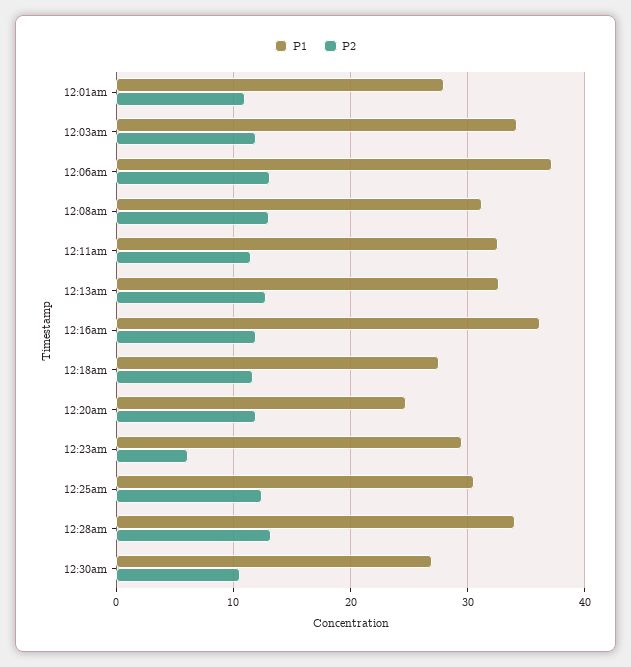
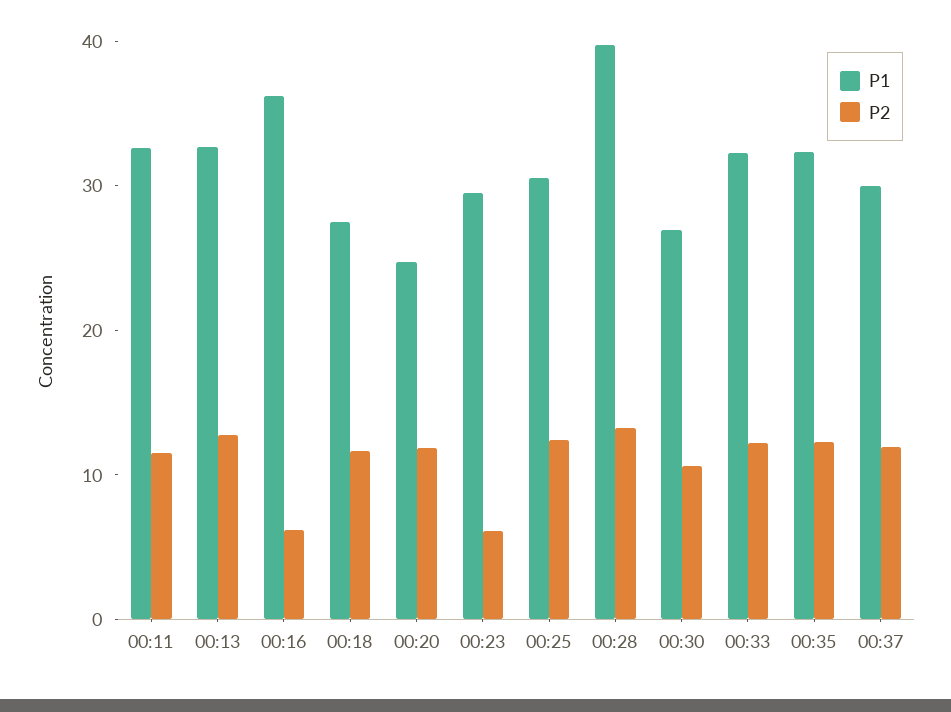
P1, 12:01am: 28 -> none
P2, 12:01am: 11 -> none
P1, 12:03am: 34 -> none
P2, 12:03am: 12 -> none
P1, 12:06am: 37 -> none
P2, 12:06am: 13 -> none
P1, 12:08am: 31 -> none
P2, 12:08am: 13 -> none
P2, 12:16am: 12 -> 6
P1, 12:28am: 34 -> 40
P1, 00:33: none -> 32
P2, 00:33: none -> 12
P1, 00:35: none -> 32
P2, 00:35: none -> 12
P1, 00:37: none -> 30
P2, 00:37: none -> 12

